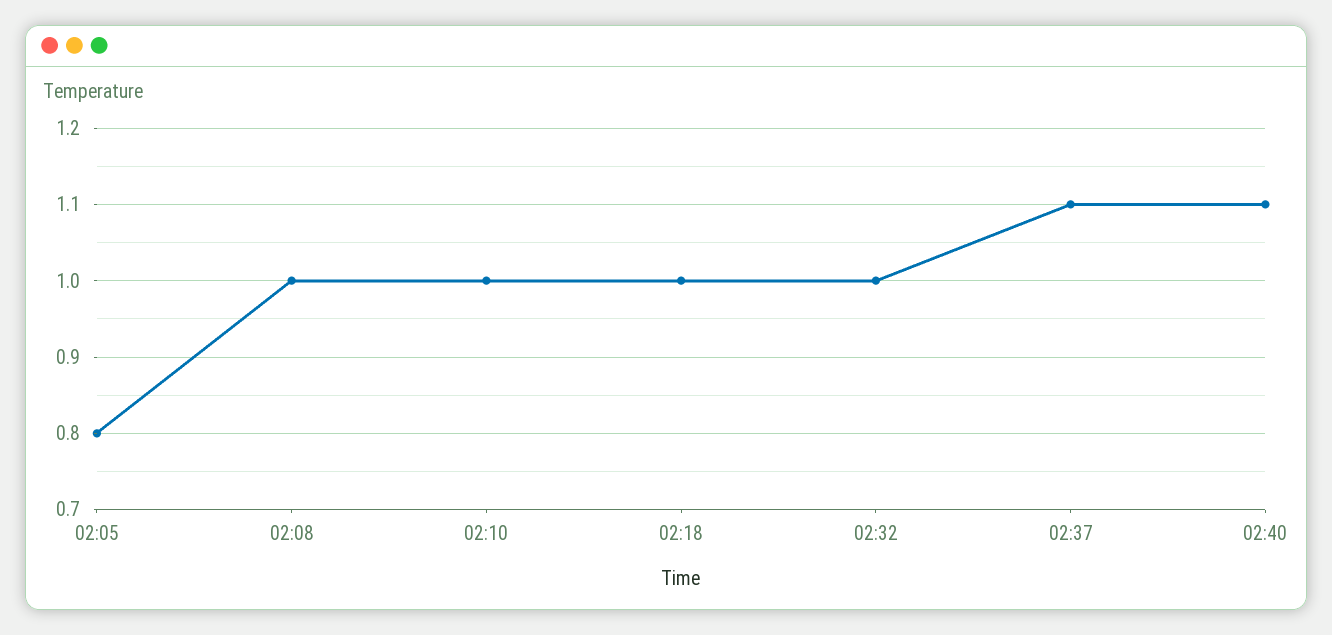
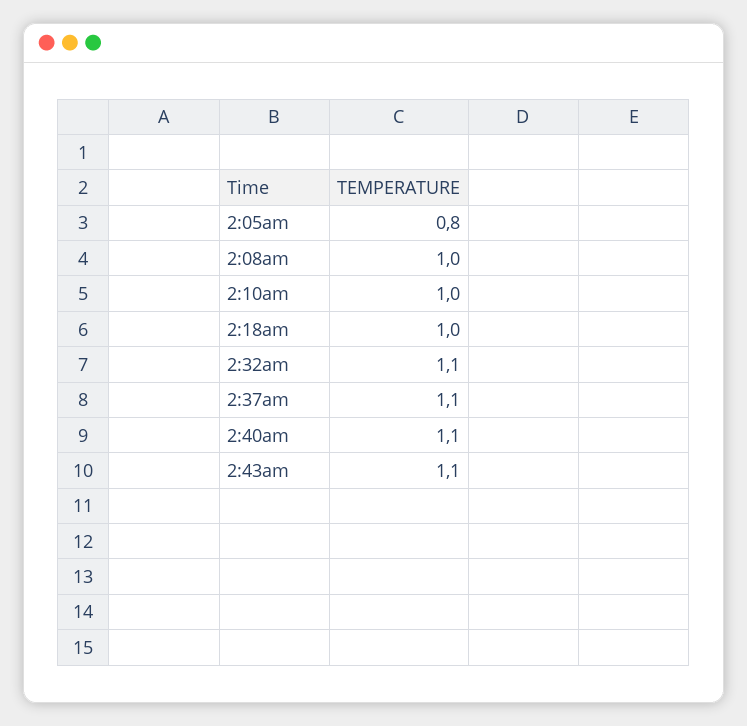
02:32: 1 -> 1.1
2:43am: none -> 1.1

